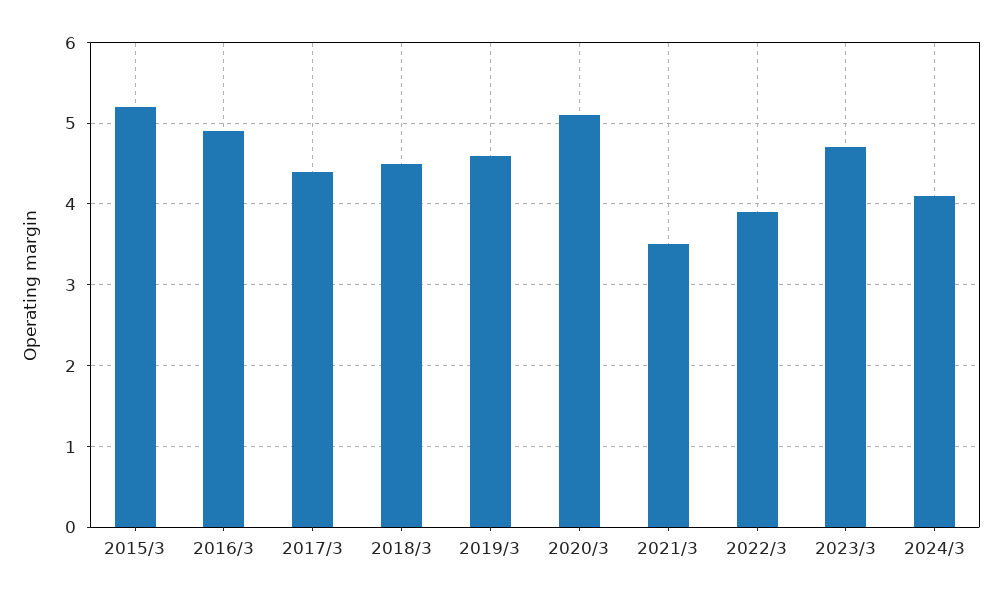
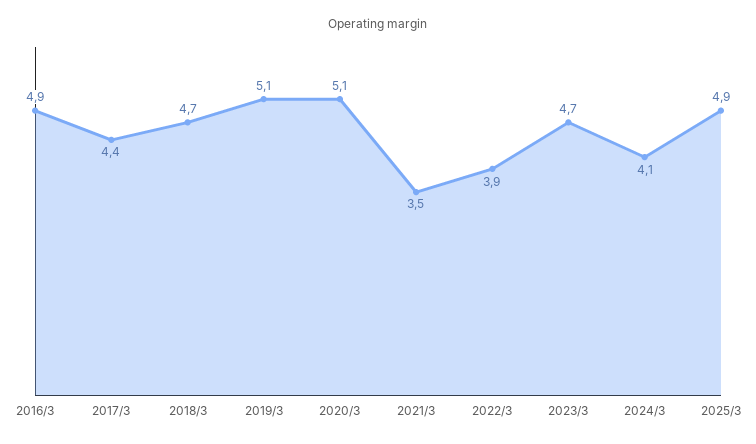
2015/3: 5.2 -> none
2018/3: 4.5 -> 4.7
2019/3: 4.6 -> 5.1
2025/3: none -> 4.9

